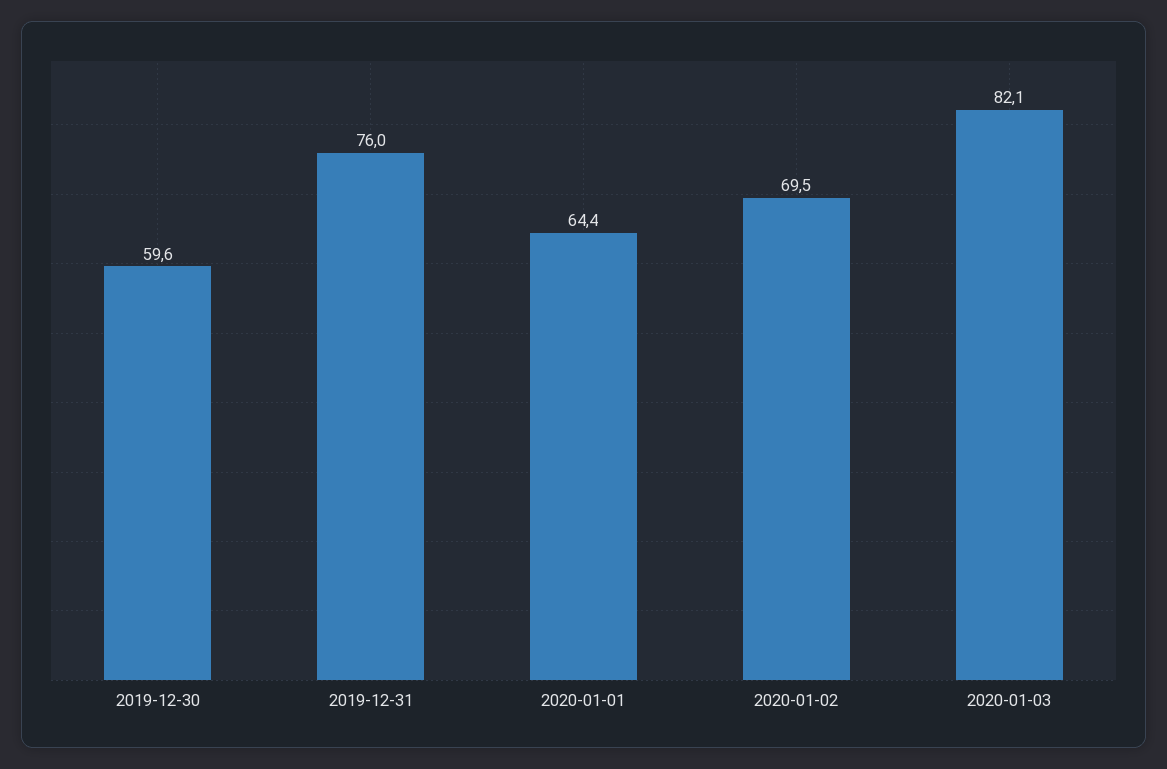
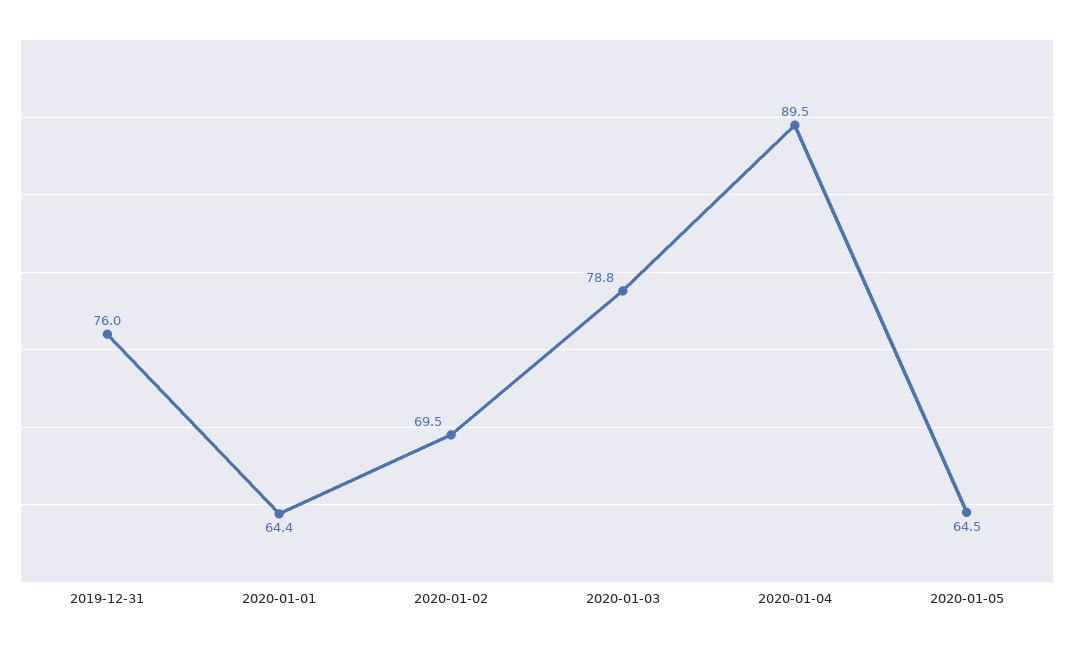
2019-12-30: 59.6 -> none
2020-01-03: 82.1 -> 78.8
2020-01-04: none -> 89.5
2020-01-05: none -> 64.5

